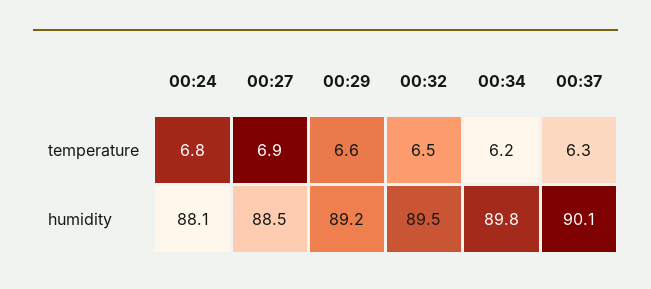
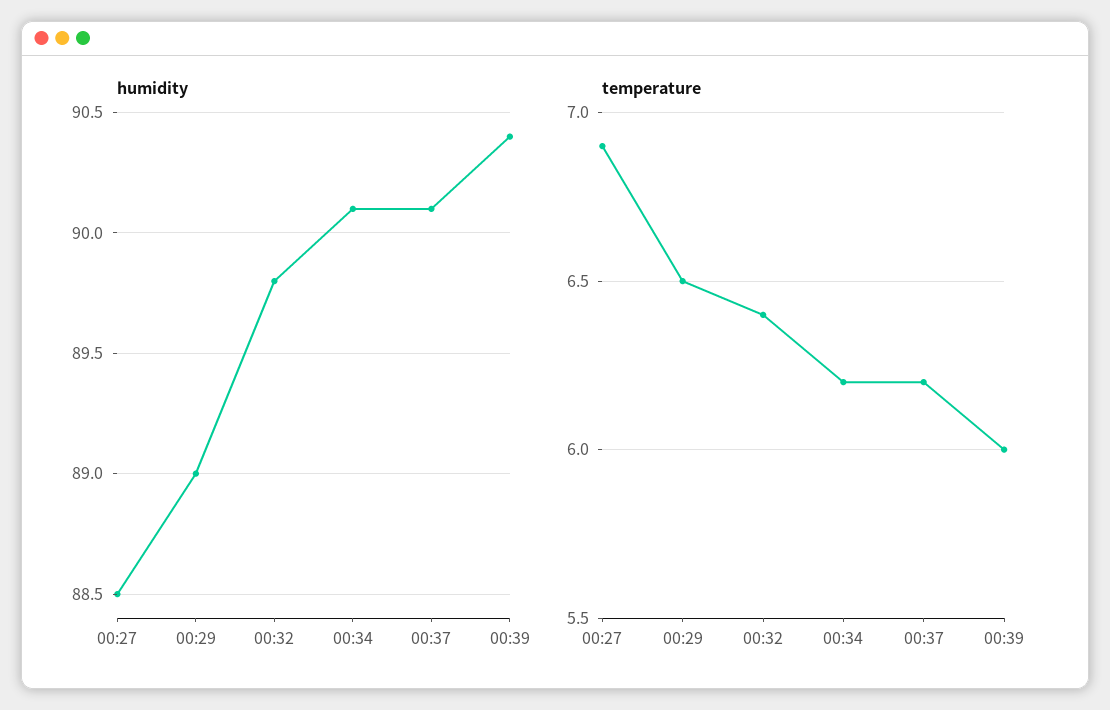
temperature, 00:24: 6.8 -> none
temperature, 00:29: 6.6 -> 6.5
temperature, 00:32: 6.5 -> 6.4
temperature, 00:37: 6.3 -> 6.2
humidity, 00:24: 88.1 -> none
humidity, 00:29: 89.2 -> 89
humidity, 00:32: 89.5 -> 89.8
humidity, 00:34: 89.8 -> 90.1
humidity, 00:39: none -> 90.4
temperature, 00:39: none -> 6

